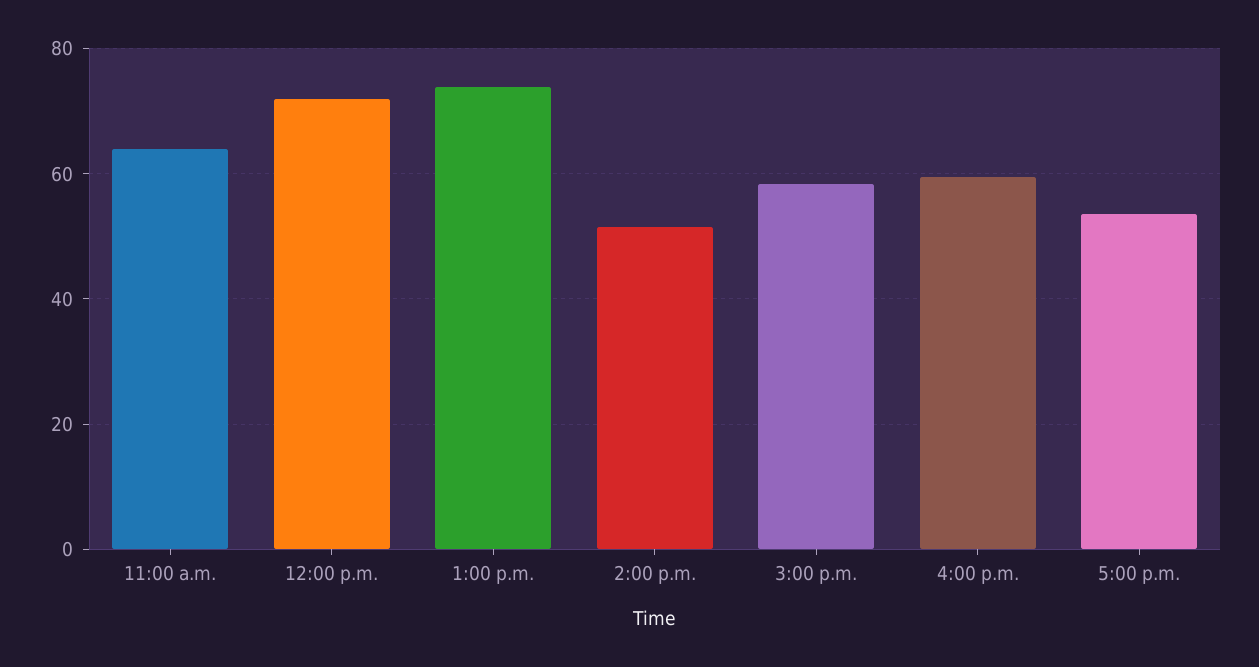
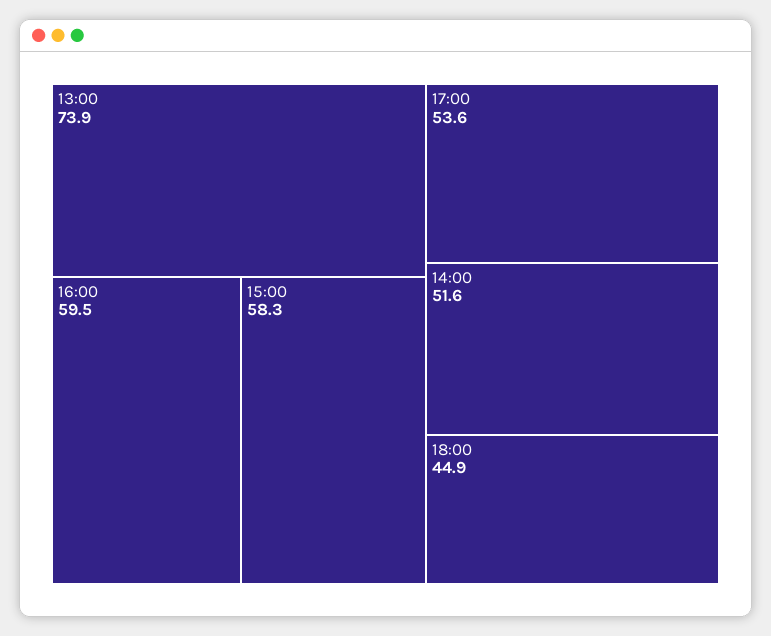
11:00 a.m.: 64 -> none
12:00 p.m.: 72 -> none
18:00: none -> 44.9

